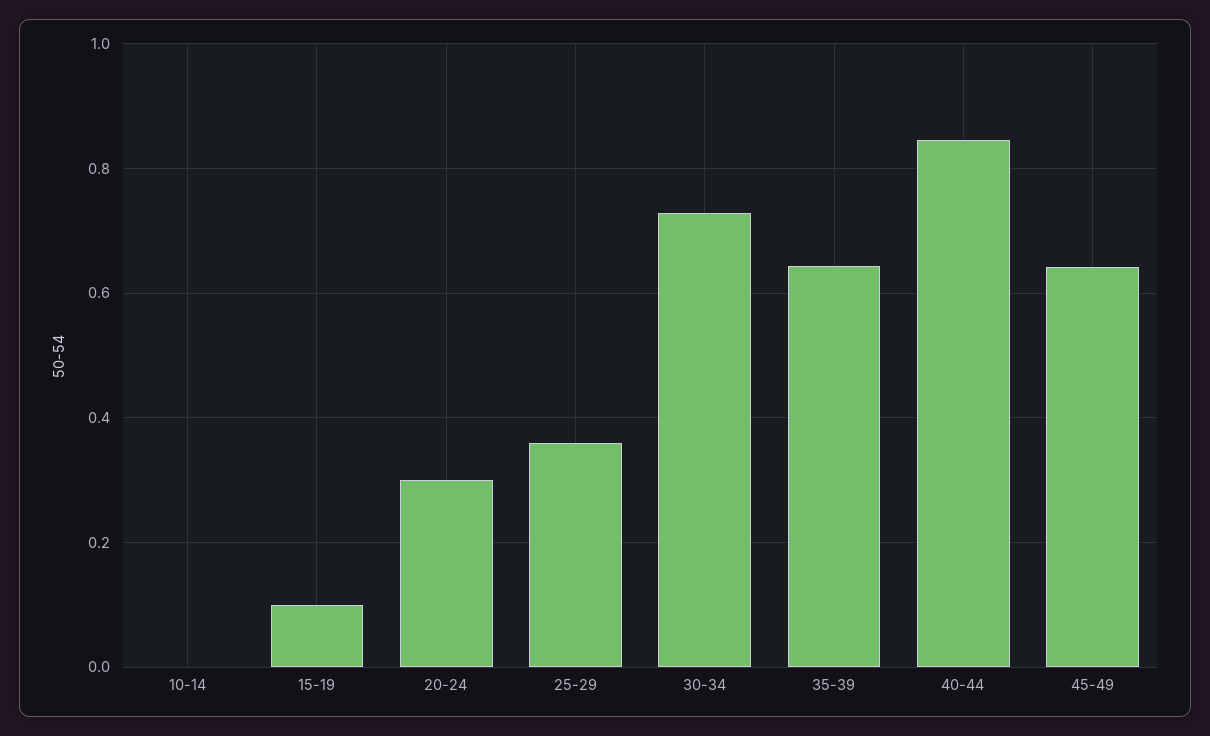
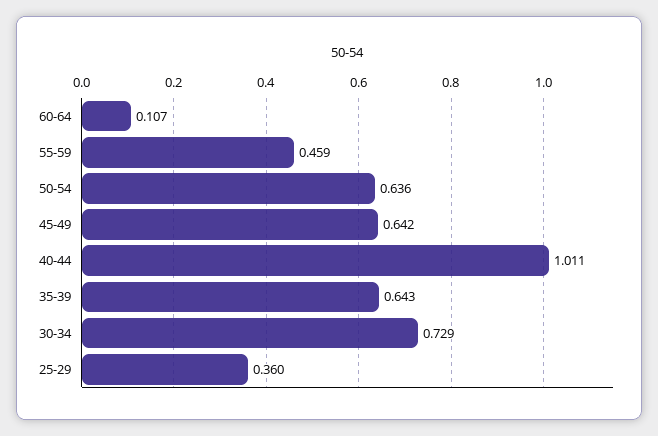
10-14: 0 -> none
15-19: 0.1 -> none
20-24: 0.3 -> none
40-44: 0.84 -> 1.011
60-64: none -> 0.107
55-59: none -> 0.459
50-54: none -> 0.636

